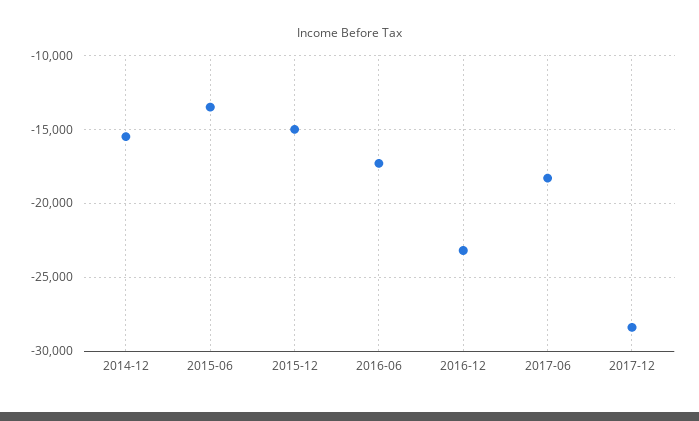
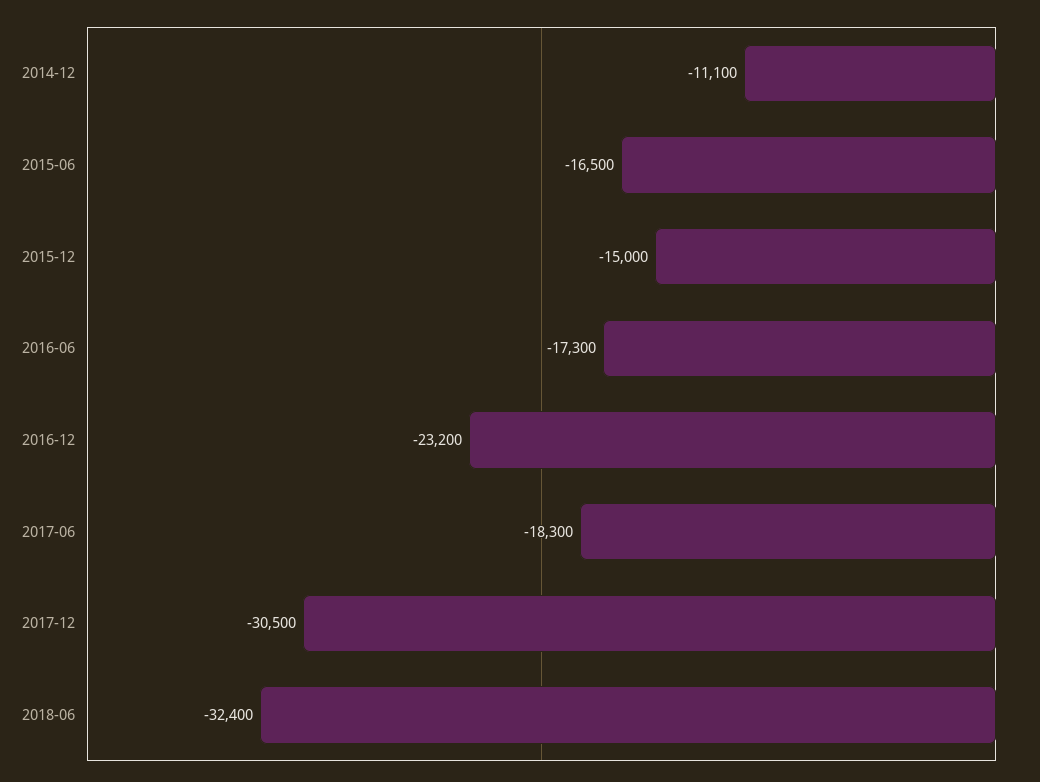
2014-12: -15500 -> -11100
2015-06: -13500 -> -16500
2017-12: -28500 -> -30500
2018-06: none -> -32400

